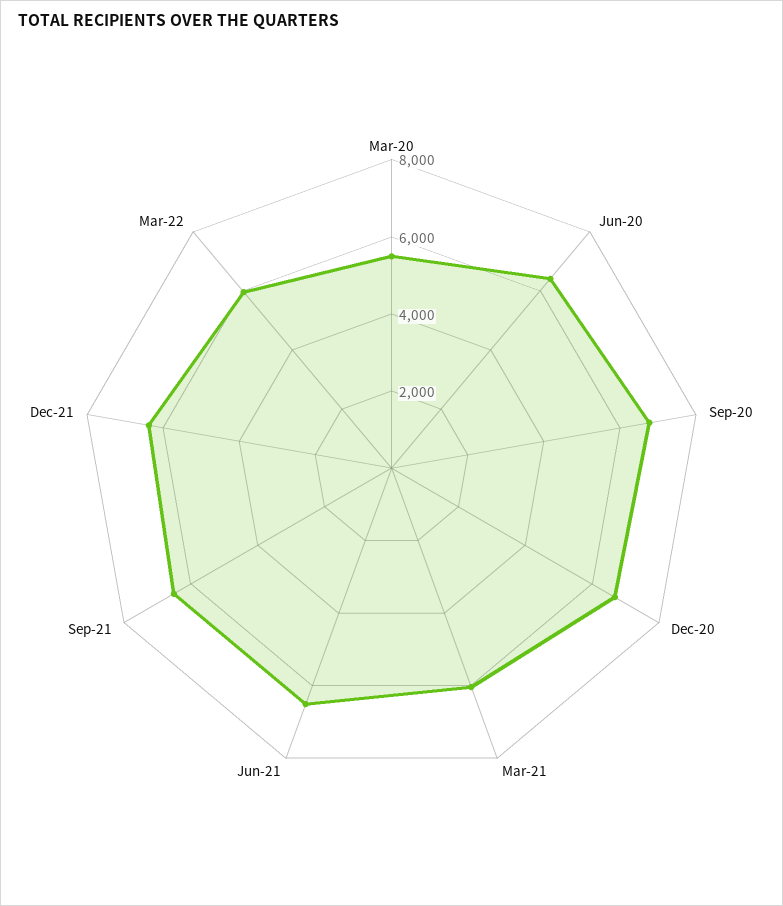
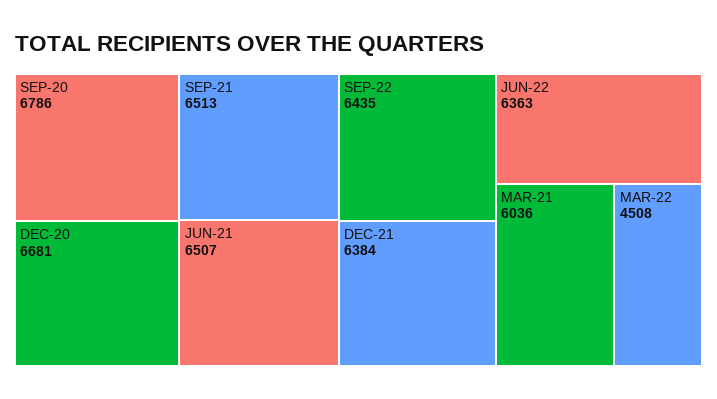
Mar-20: 5500 -> none
Jun-20: 6500 -> none
Mar-22: 6000 -> 4508
SEP-22: none -> 6435
JUN-22: none -> 6363

